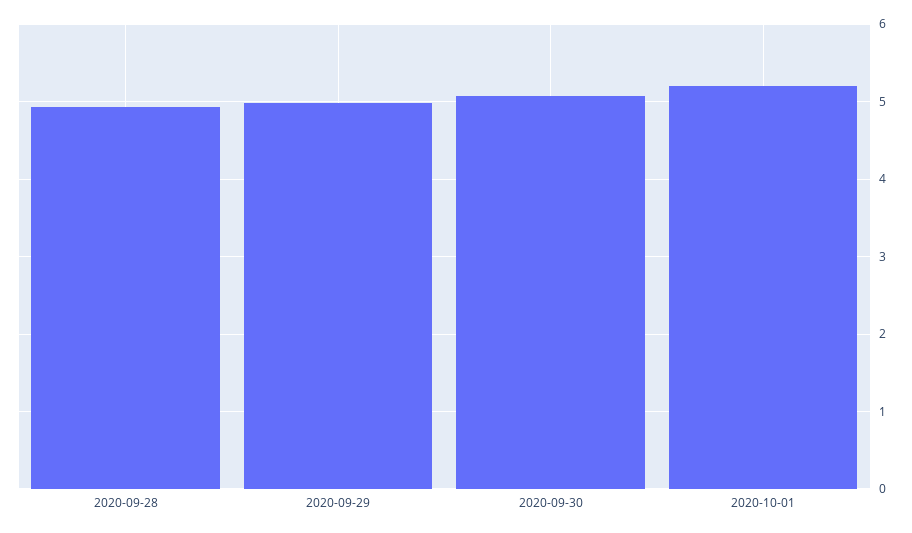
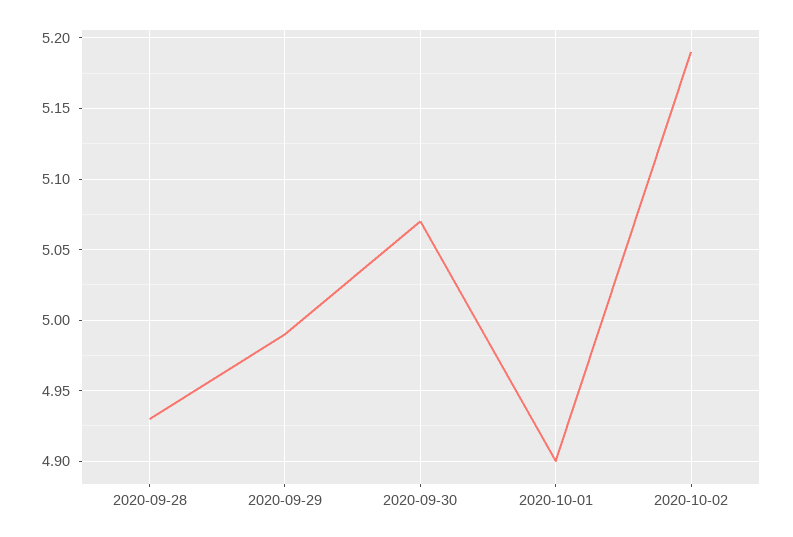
2020-10-01: 5.2 -> 4.9
2020-10-02: none -> 5.19

